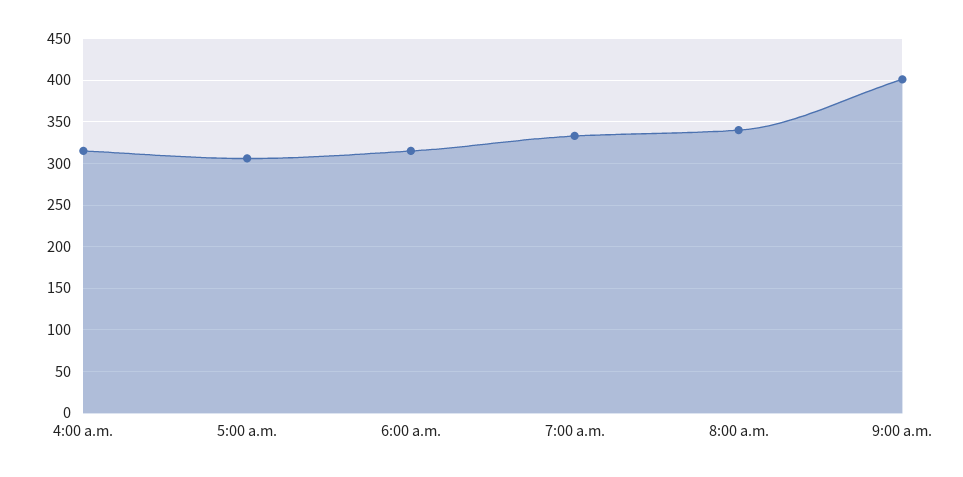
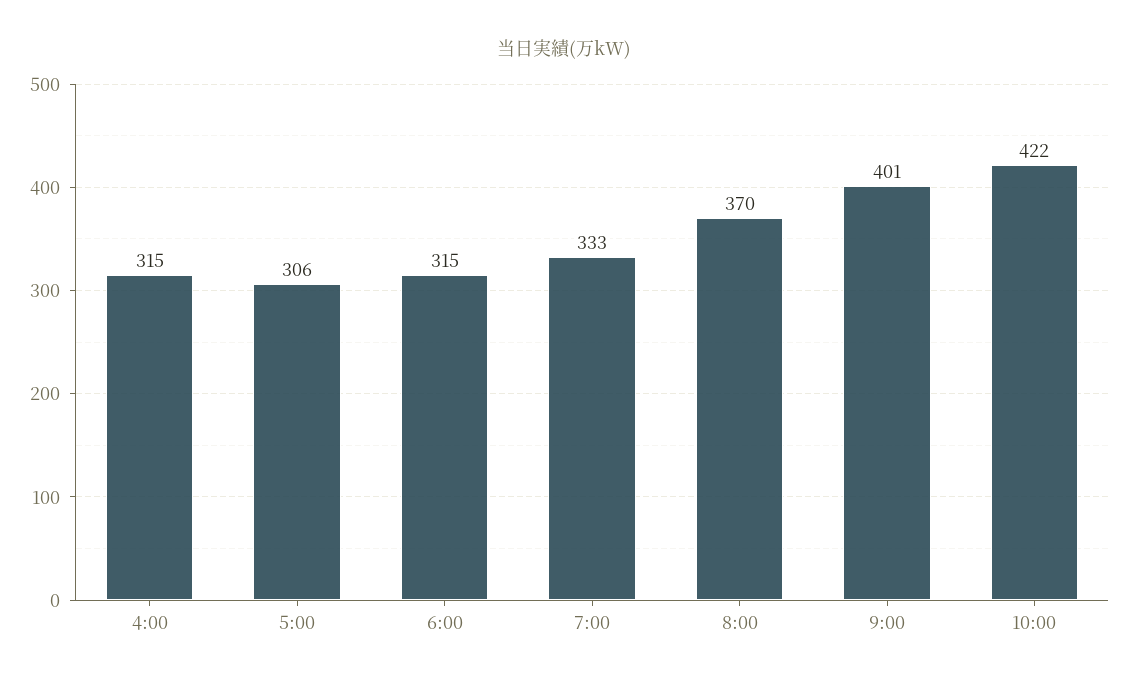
8:00 a.m.: 340 -> 370
10:00: none -> 422

